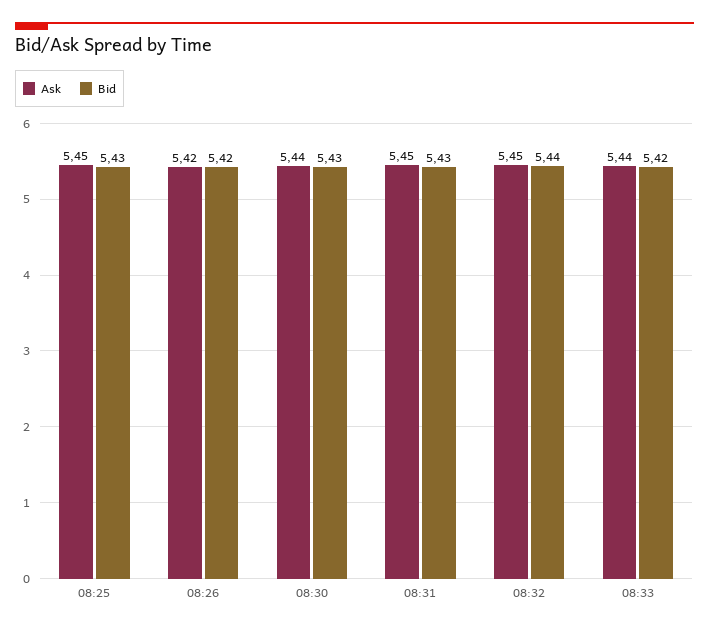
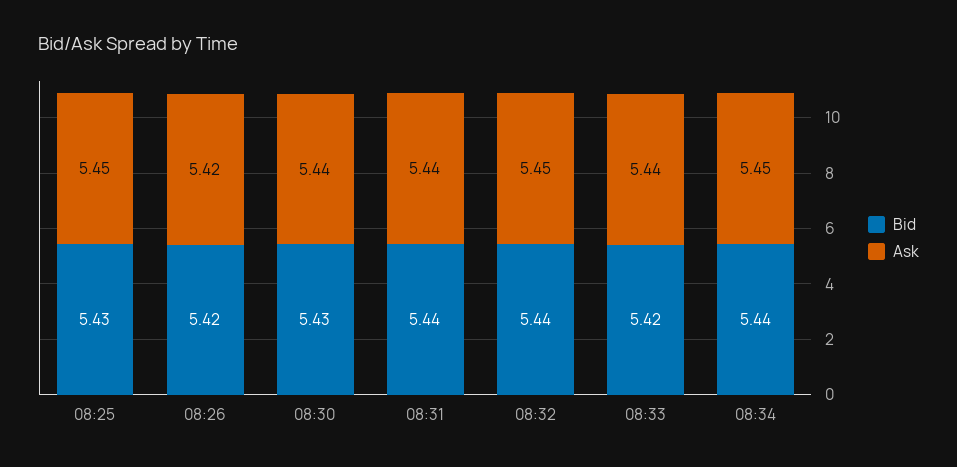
Ask, 08:31: 5.45 -> 5.44
Bid, 08:31: 5.43 -> 5.44
Bid, 08:34: none -> 5.44
Ask, 08:34: none -> 5.45

